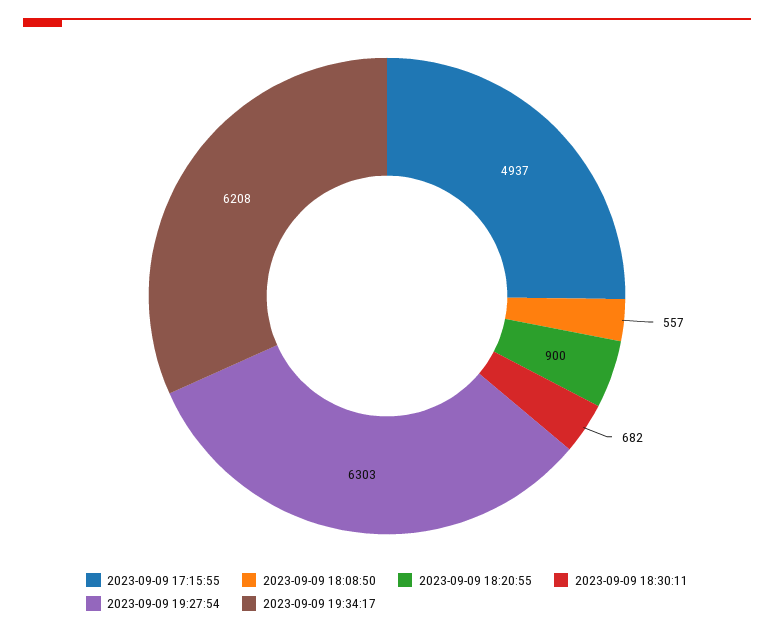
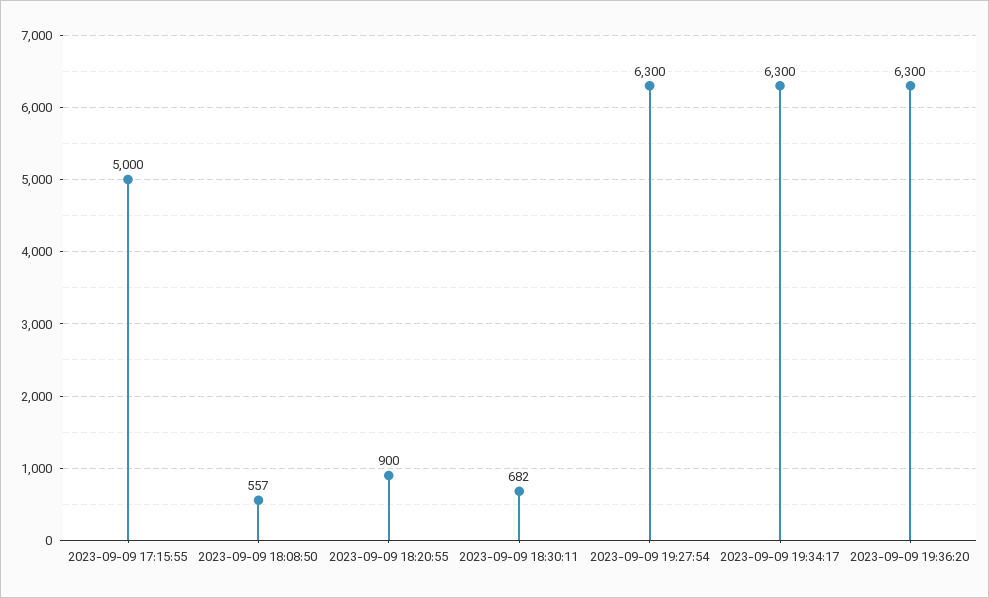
2023-09-09 17:15:55: 4937 -> 5000
2023-09-09 19:27:54: 6303 -> 6300
2023-09-09 19:34:17: 6208 -> 6300
2023-09-09 19:36:20: none -> 6300

